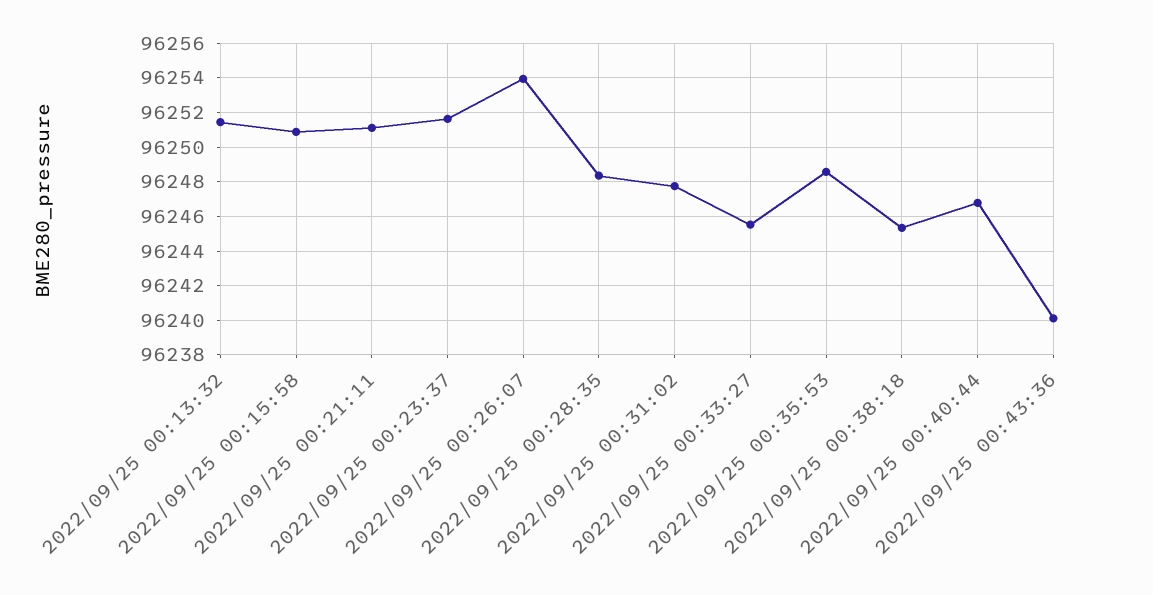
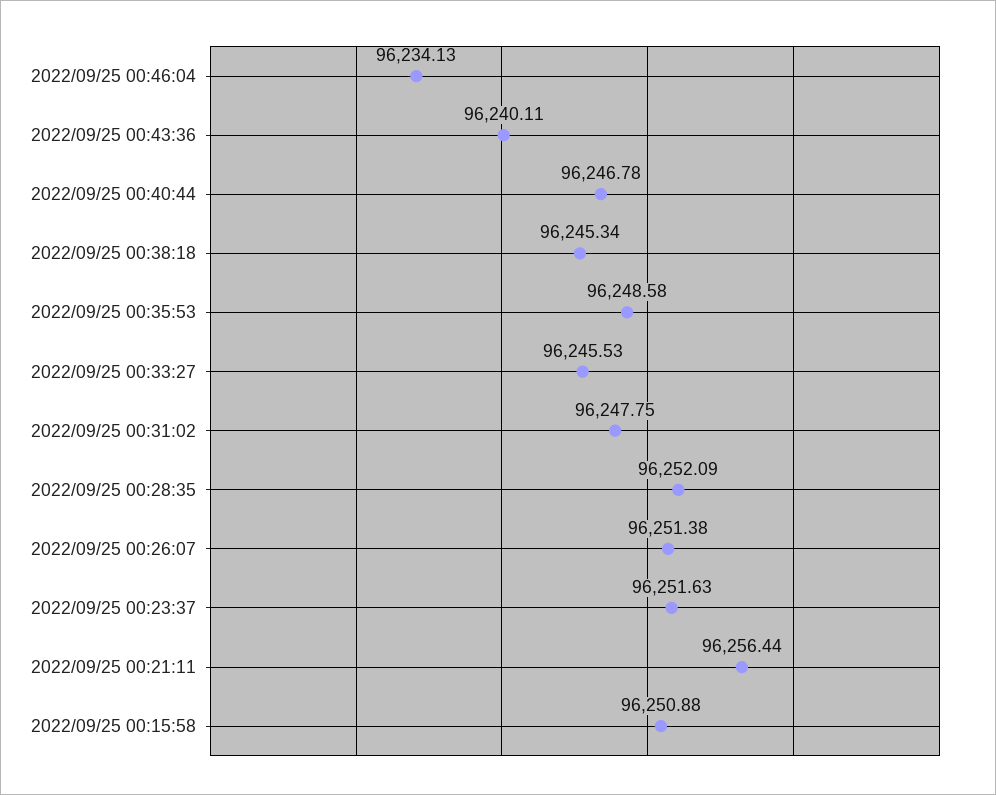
2022/09/25 00:13:32: 96251.5 -> none
2022/09/25 00:21:11: 96251 -> 96256.44
2022/09/25 00:26:07: 96254 -> 96251.38
2022/09/25 00:28:35: 96248.5 -> 96252.09
2022/09/25 00:46:04: none -> 96234.13

